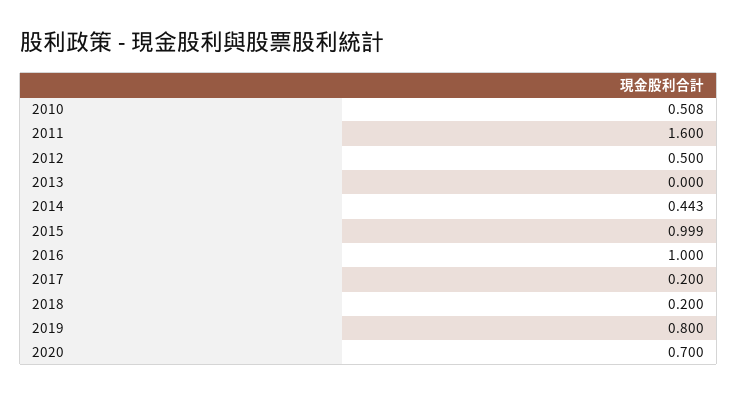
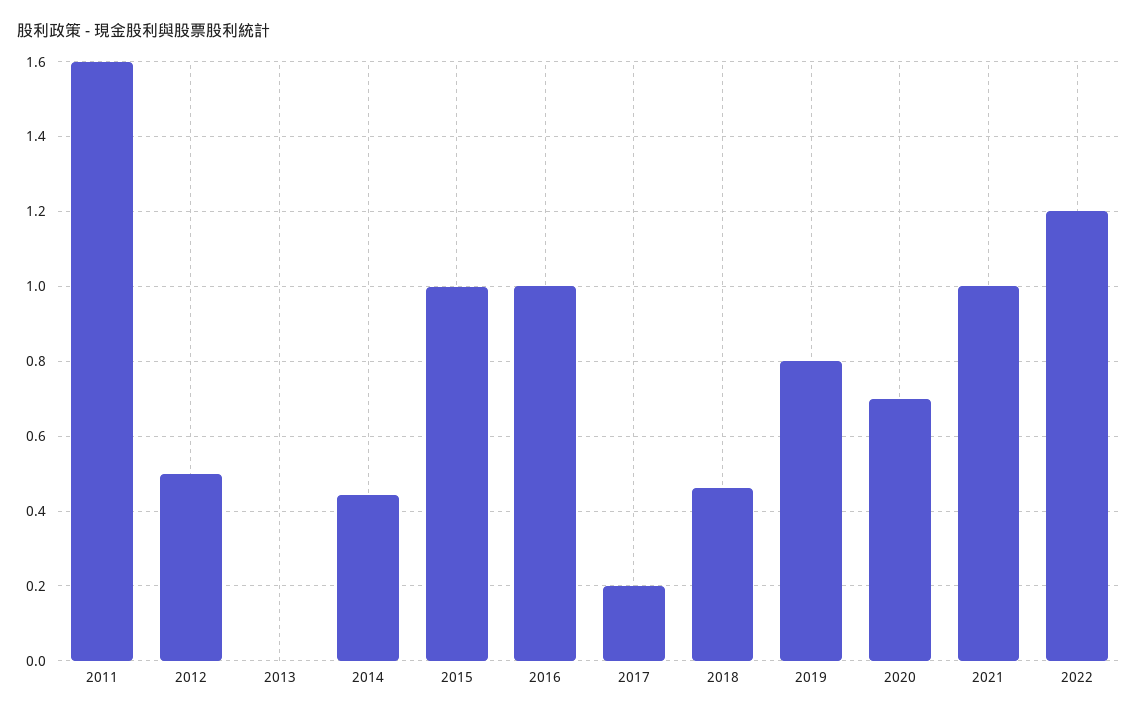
2010: 0.508 -> none
2018: 0.2 -> 0.46
2021: none -> 1
2022: none -> 1.2

